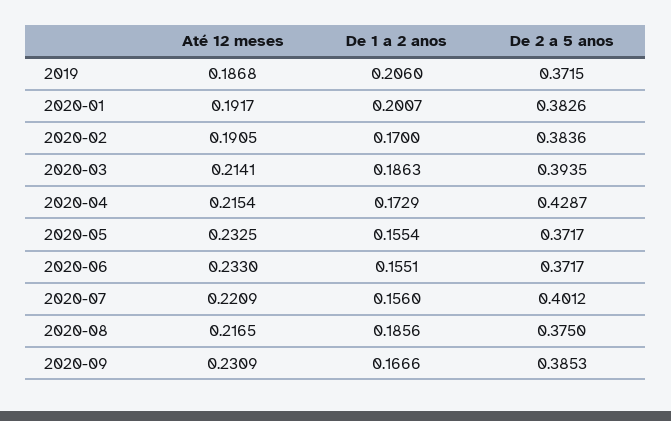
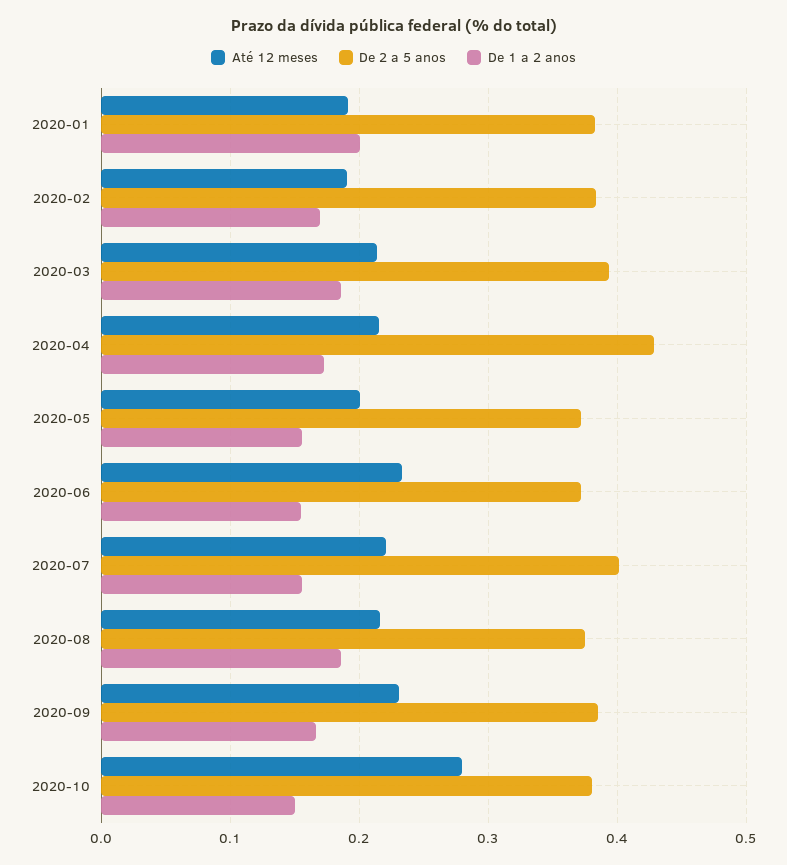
Até 12 meses, 2019: 0.1868 -> none
De 1 a 2 anos, 2019: 0.206 -> none
De 2 a 5 anos, 2019: 0.3715 -> none
Até 12 meses, 2020-05: 0.2325 -> 0.2
Até 12 meses, 2020-10: none -> 0.28
De 2 a 5 anos, 2020-10: none -> 0.38
De 1 a 2 anos, 2020-10: none -> 0.15

